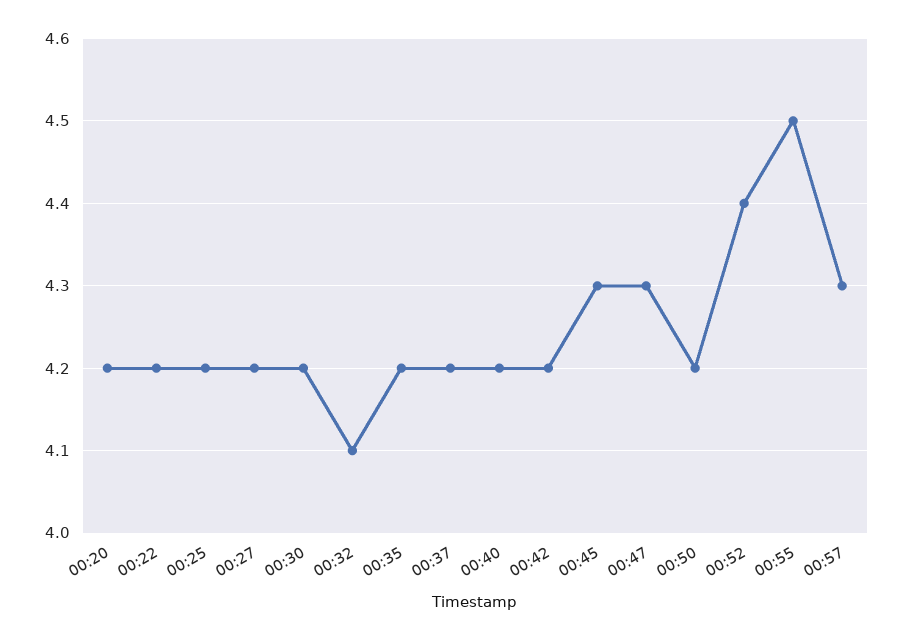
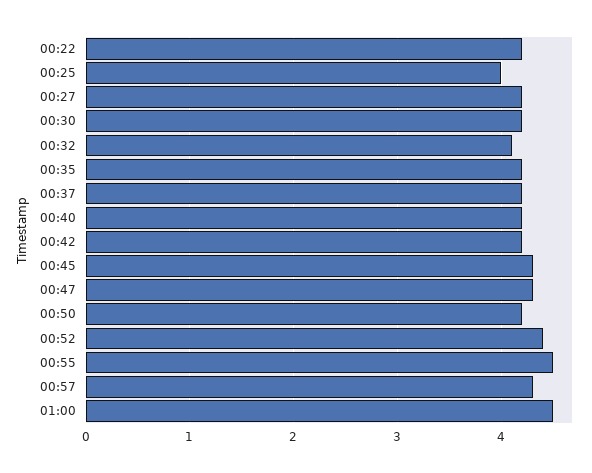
00:20: 4.2 -> none
00:25: 4.2 -> 4
01:00: none -> 4.5

